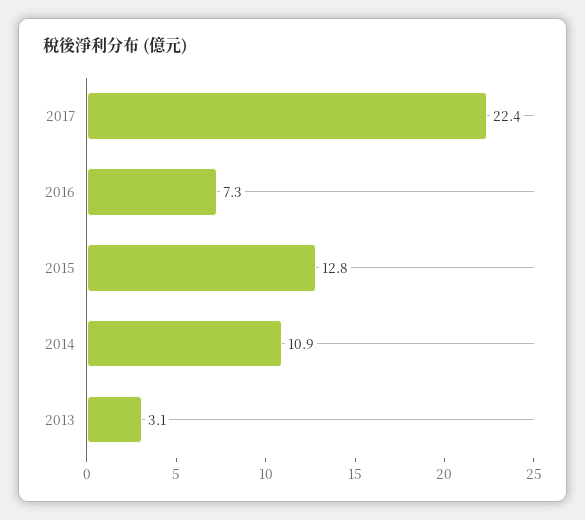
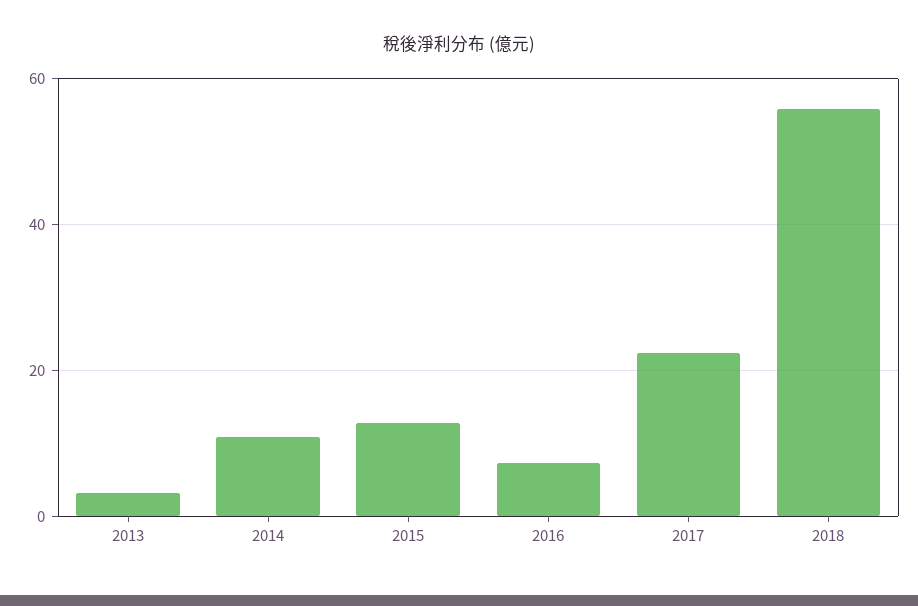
2018: none -> 56

